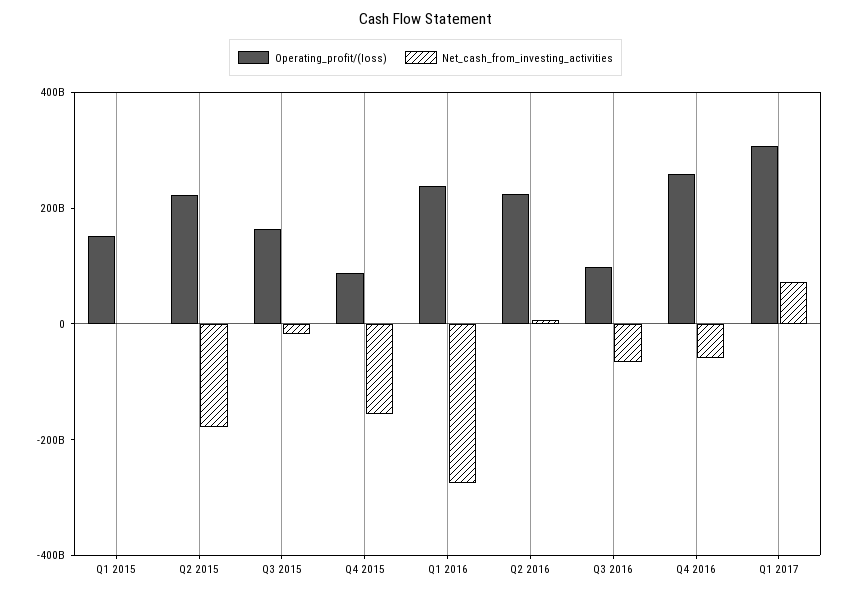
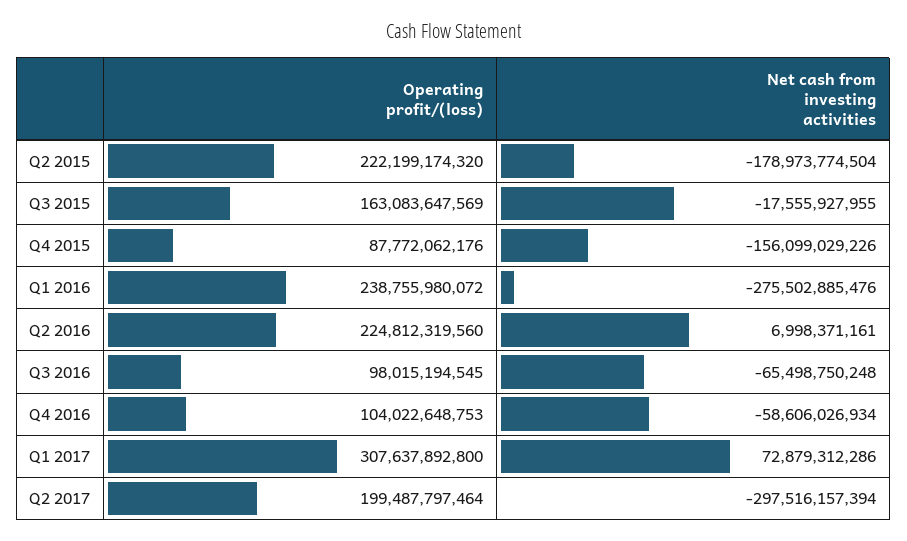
Operating_profit/(loss), Q1 2015: 150000000000 -> none
Net_cash_from_investing_activities, Q1 2015: 0 -> none
Operating_profit/(loss), Q4 2016: 250000000000 -> 104022648753
Operating_profit/(loss), Q2 2017: none -> 199487797464
Net_cash_from_investing_activities, Q2 2017: none -> -297516157394

